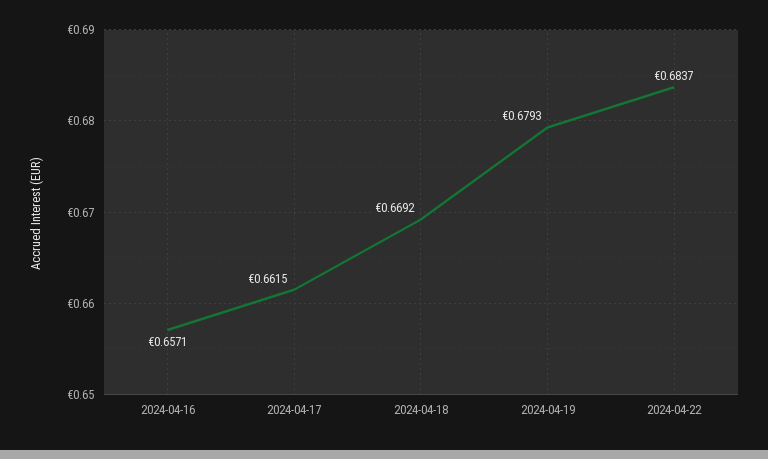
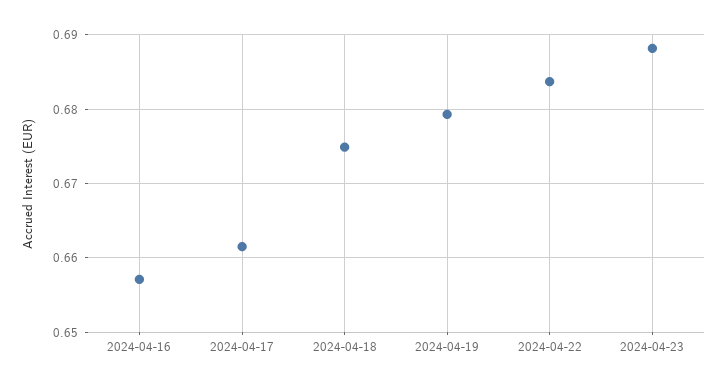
2024-04-18: 0.6692 -> 0.675
2024-04-23: none -> 0.688

